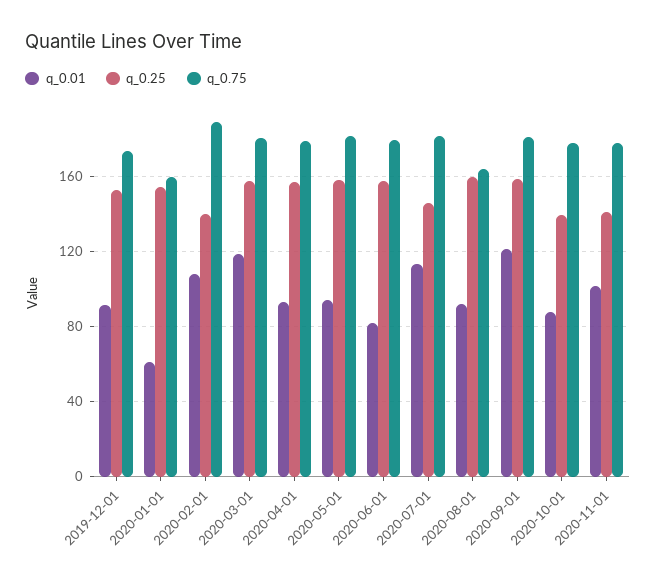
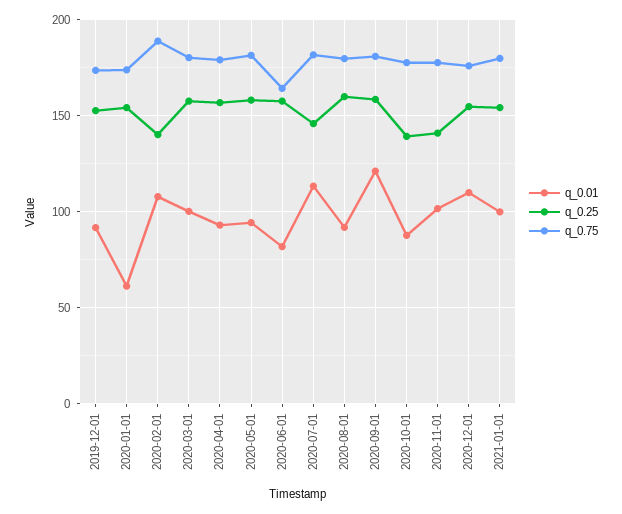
q_0.75, 2020-01-01: 160 -> 175
q_0.01, 2020-03-01: 120 -> 100
q_0.75, 2020-06-01: 180 -> 165
q_0.75, 2020-08-01: 165 -> 180
q_0.01, 2020-12-01: none -> 110
q_0.25, 2020-12-01: none -> 155
q_0.75, 2020-12-01: none -> 175
q_0.01, 2021-01-01: none -> 100
q_0.25, 2021-01-01: none -> 155
q_0.75, 2021-01-01: none -> 180

